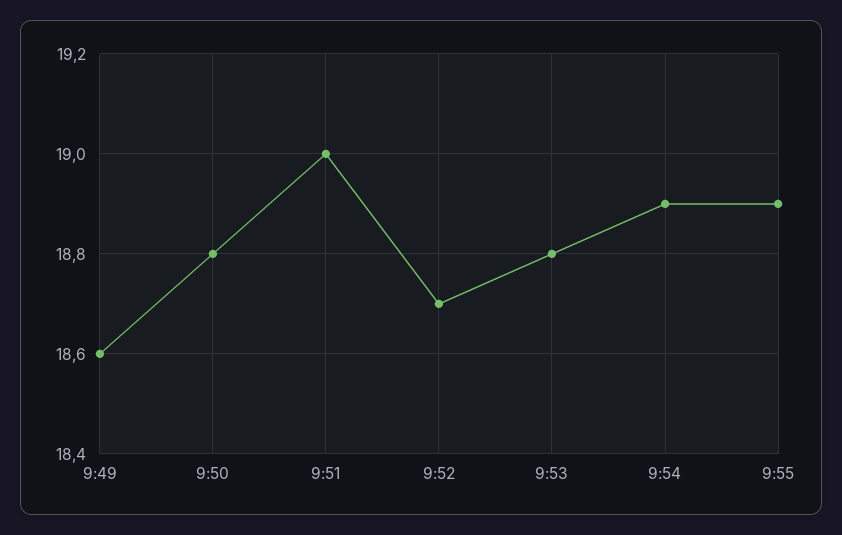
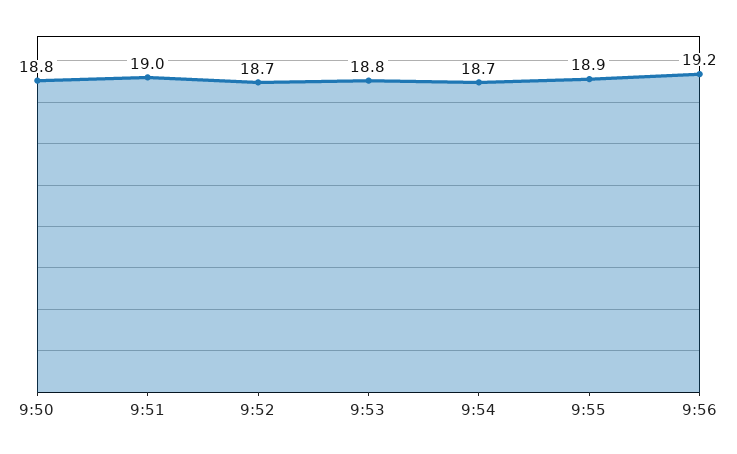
9:49: 18.6 -> none
9:54: 18.9 -> 18.7
9:56: none -> 19.2

